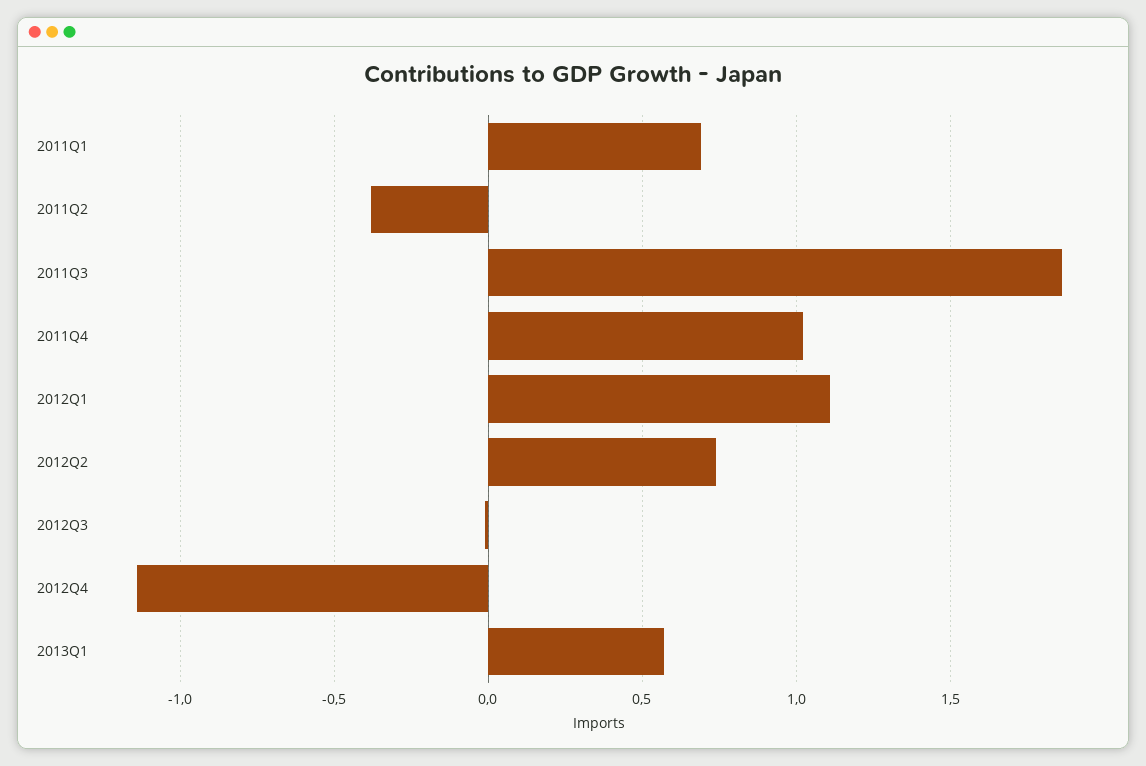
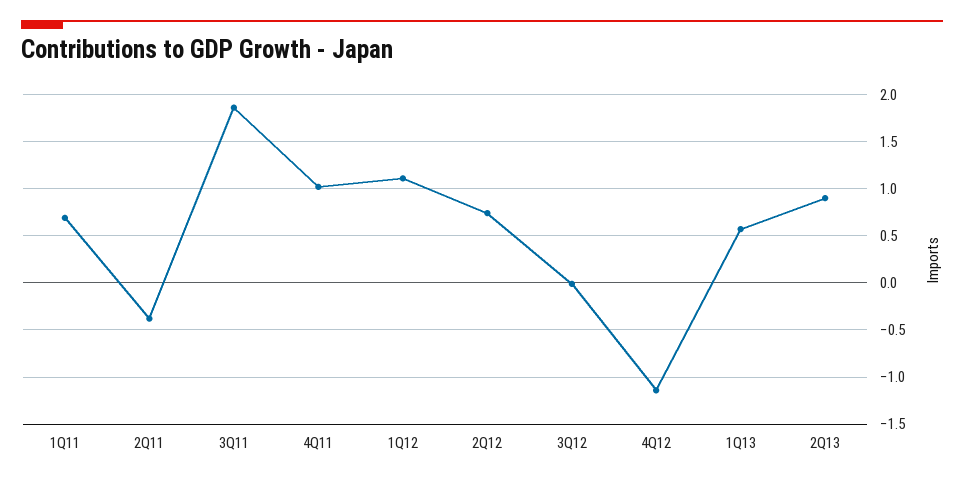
2Q13: none -> 0.9

